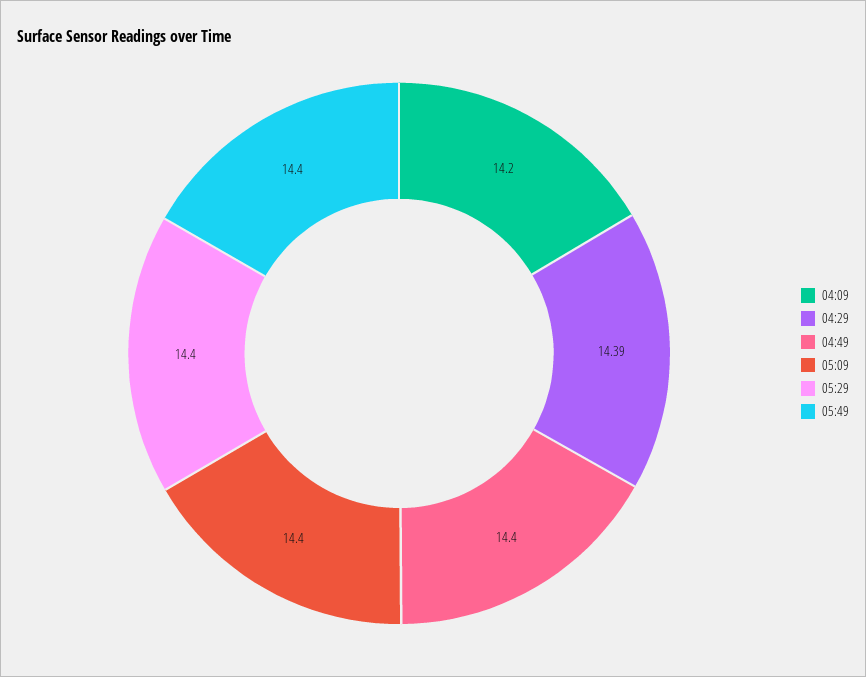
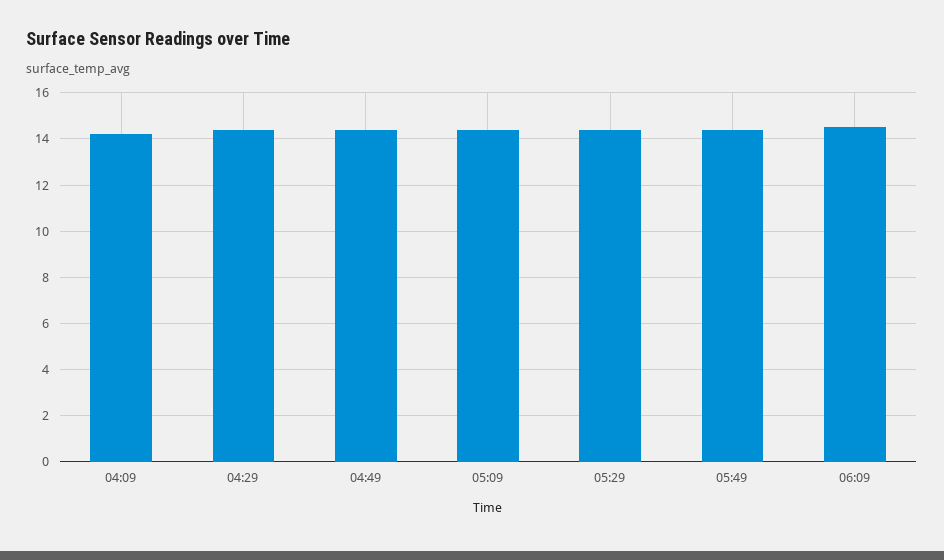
06:09: none -> 14.5

